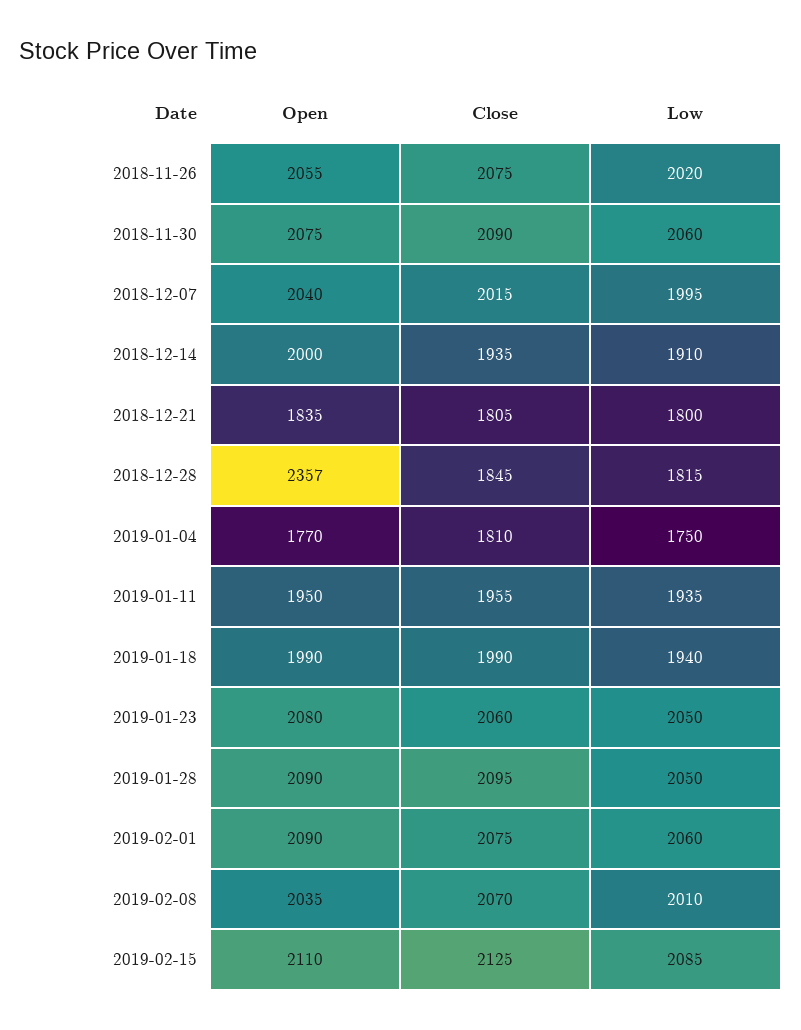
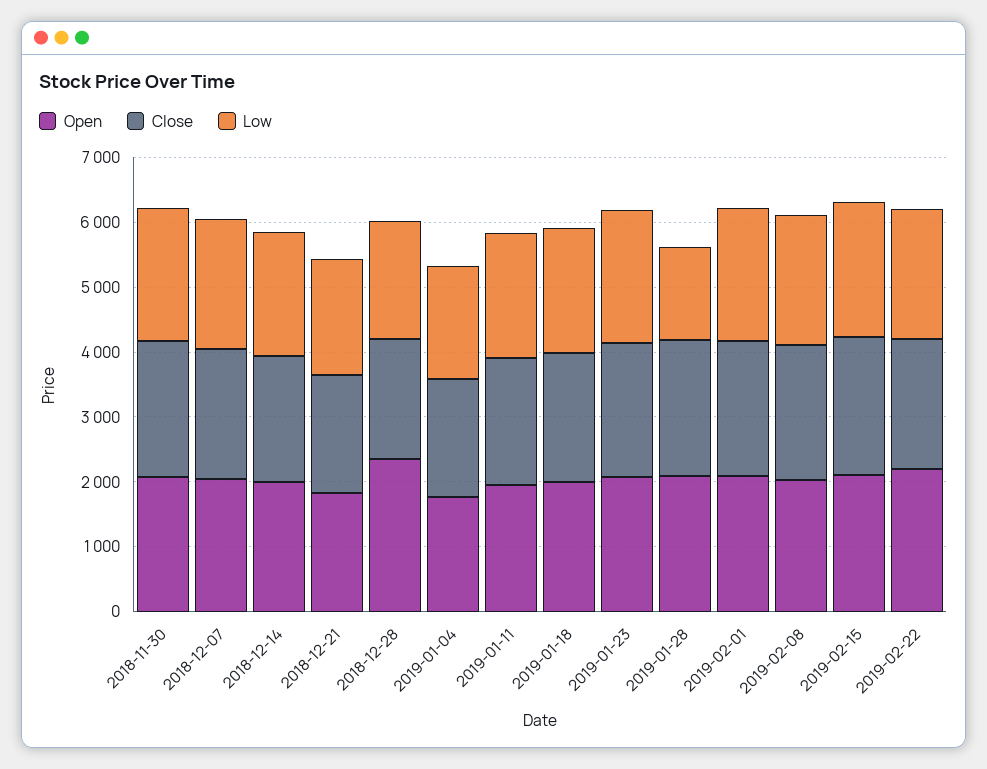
Open, 2018-11-26: 2055 -> none
Close, 2018-11-26: 2075 -> none
Low, 2018-11-26: 2020 -> none
Low, 2019-01-28: 2050 -> 1400
Open, 2019-02-22: none -> 2200
Close, 2019-02-22: none -> 2000
Low, 2019-02-22: none -> 2000

